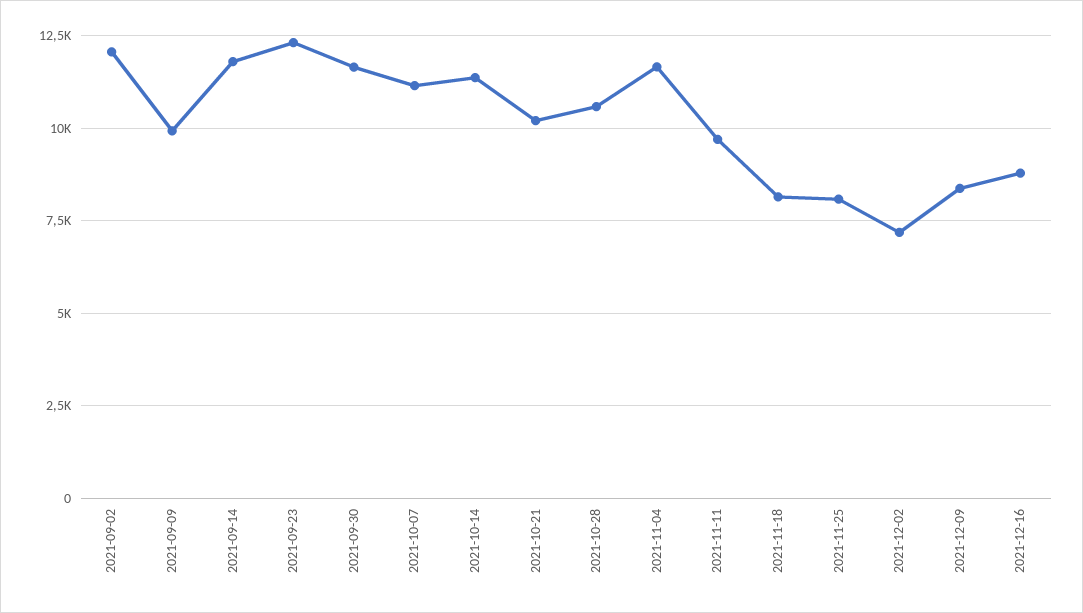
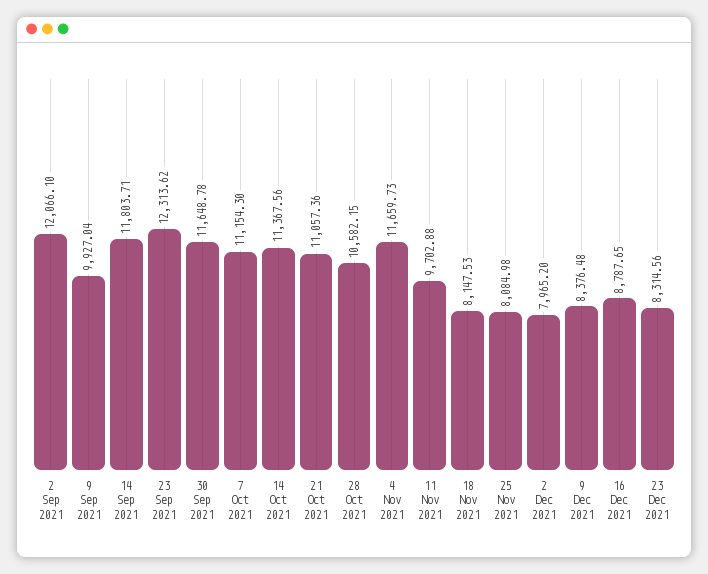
2021-10-21: 10250 -> 11057.36
2021-12-02: 7250 -> 7965.2
23 Dec 2021: none -> 8314.56

